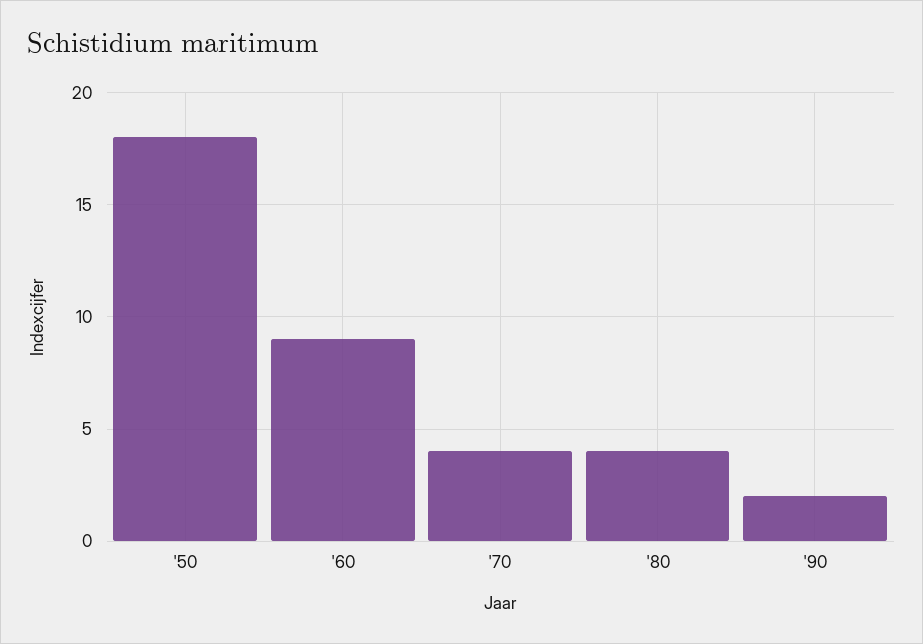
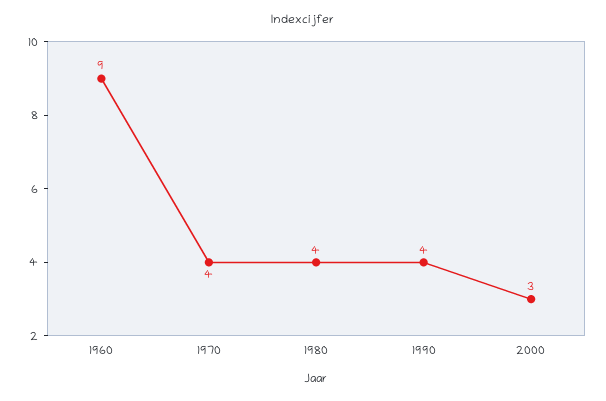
'50: 18 -> none
'90: 2 -> 4
2000: none -> 3

